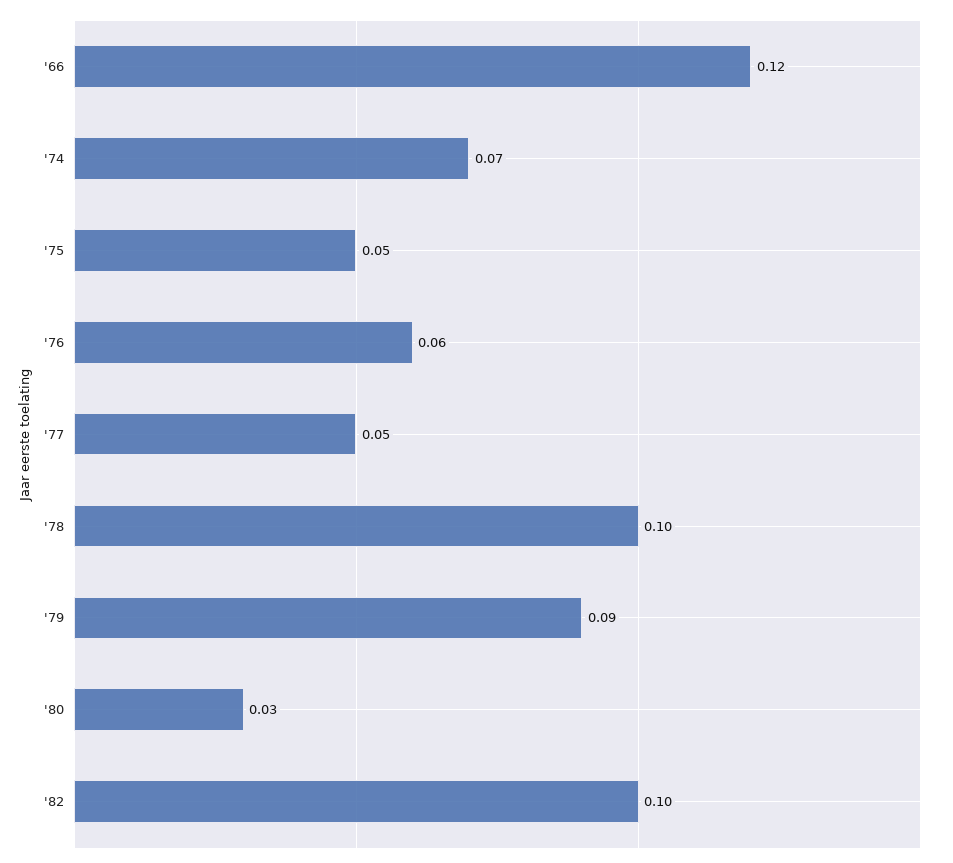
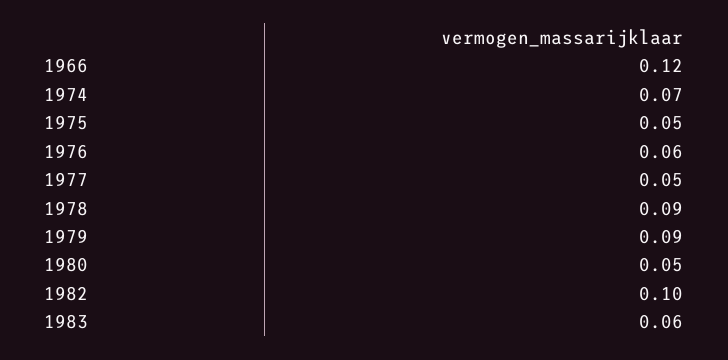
'78: 0.1 -> 0.09
'80: 0.03 -> 0.05
1983: none -> 0.06

